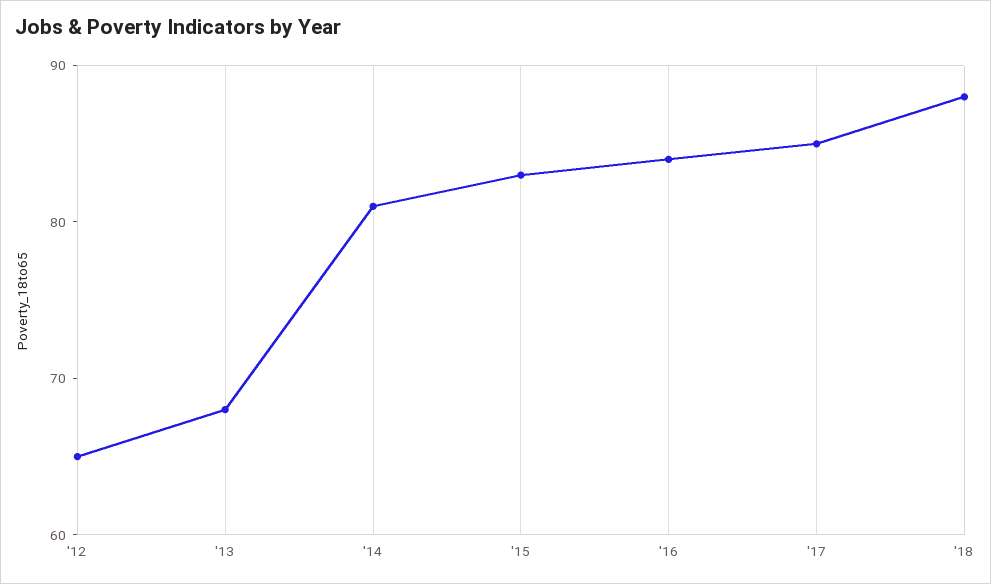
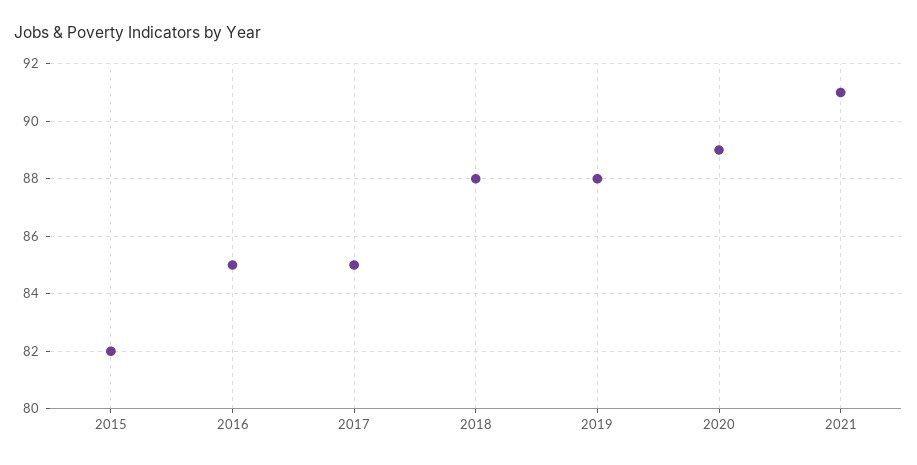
'12: 65 -> none
'13: 68 -> none
'14: 81 -> none
'15: 83 -> 82
'16: 84 -> 85
2019: none -> 88
2020: none -> 89
2021: none -> 91

